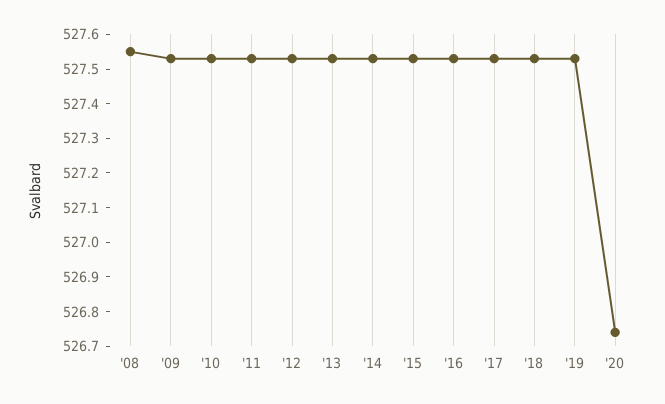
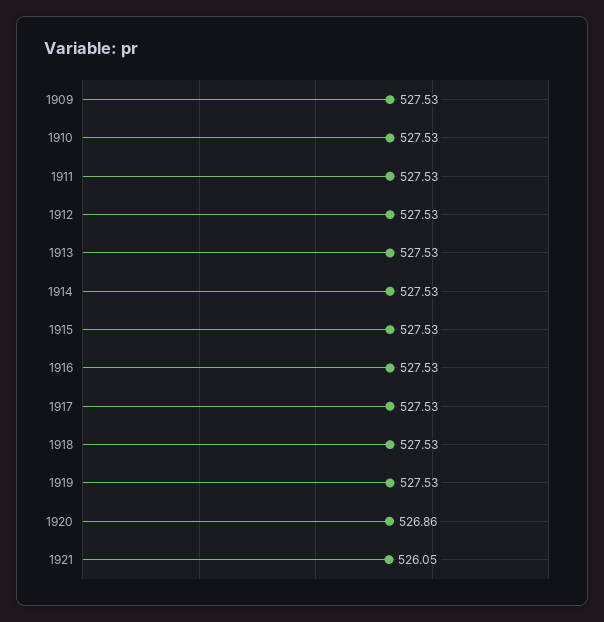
'08: 527.55 -> none
'20: 526.75 -> 526.86
1921: none -> 526.05

